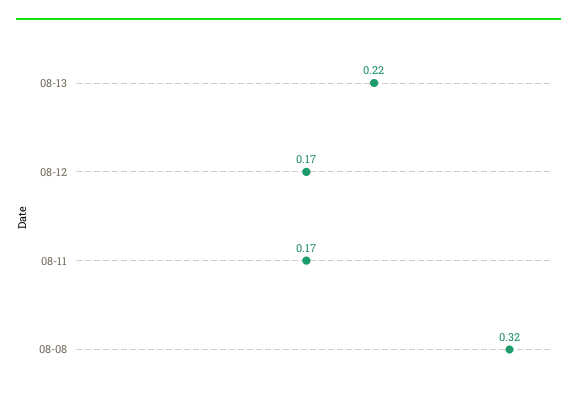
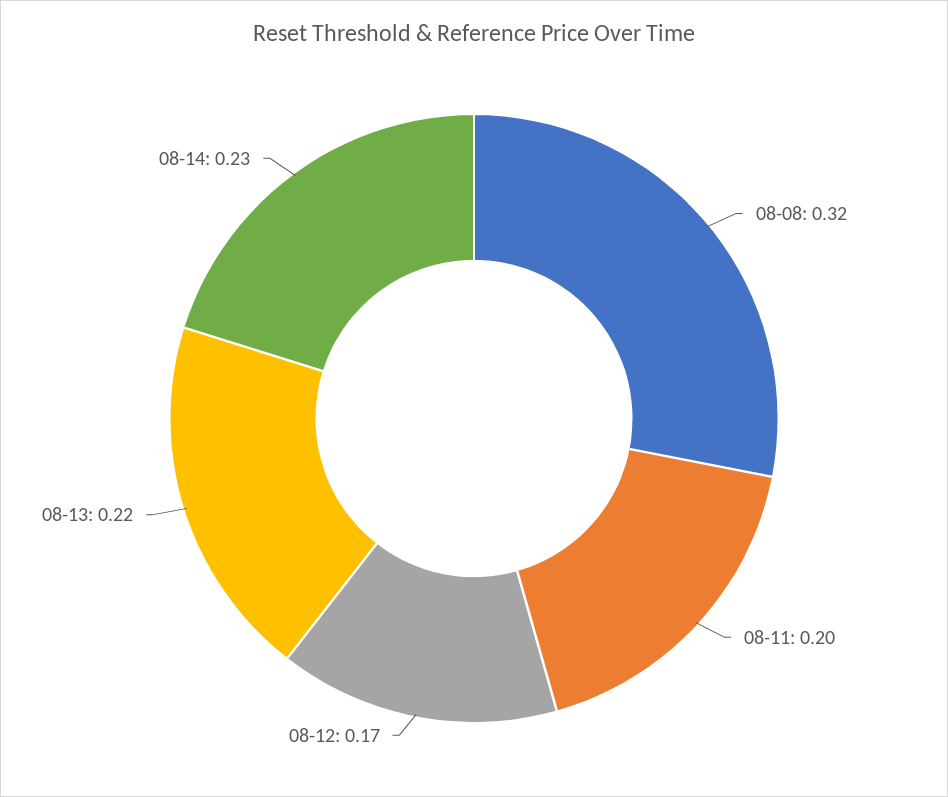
08-11: 0.17 -> 0.2
08-14: none -> 0.23

